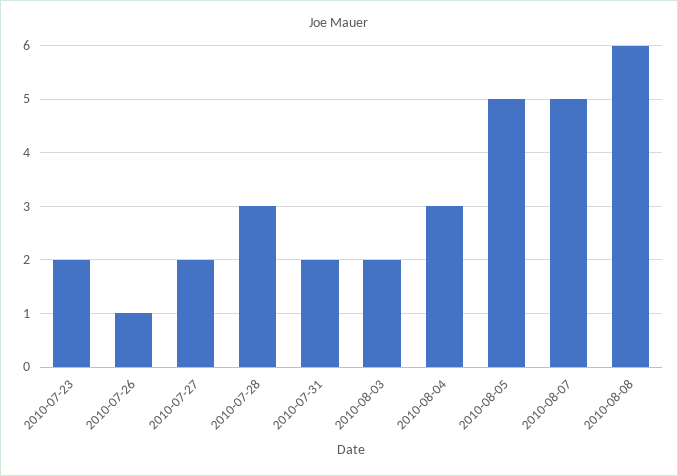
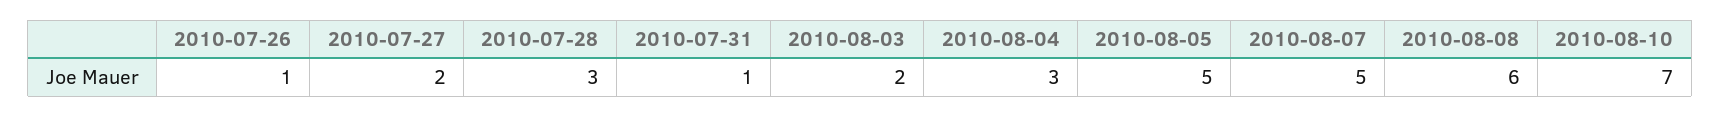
2010-07-23: 2 -> none
2010-07-31: 2 -> 1
2010-08-10: none -> 7

